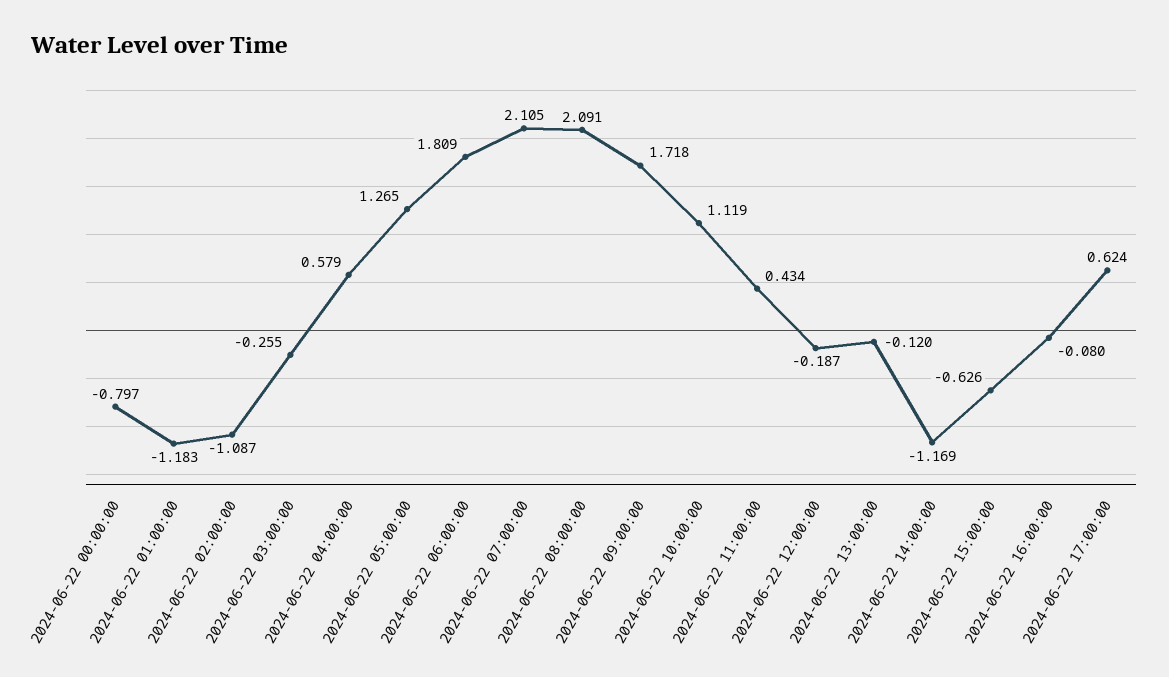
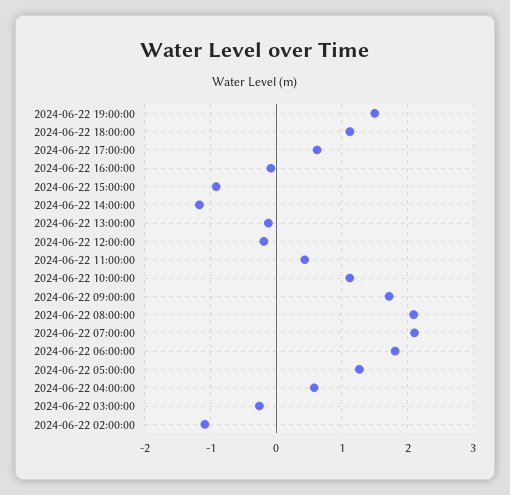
2024-06-22 00:00:00: -0.797 -> none
2024-06-22 01:00:00: -1.183 -> none
2024-06-22 15:00:00: -0.626 -> -0.9
2024-06-22 19:00:00: none -> 1.5
2024-06-22 18:00:00: none -> 1.1

